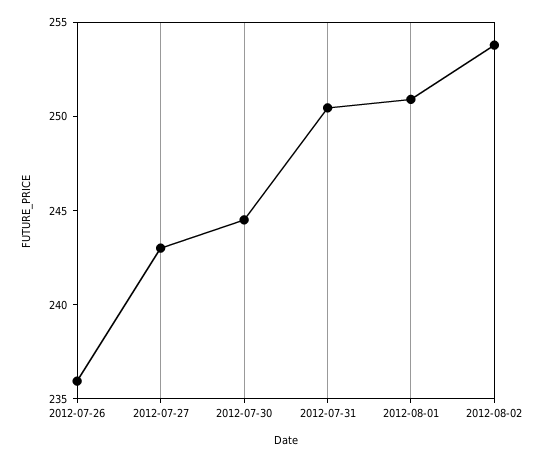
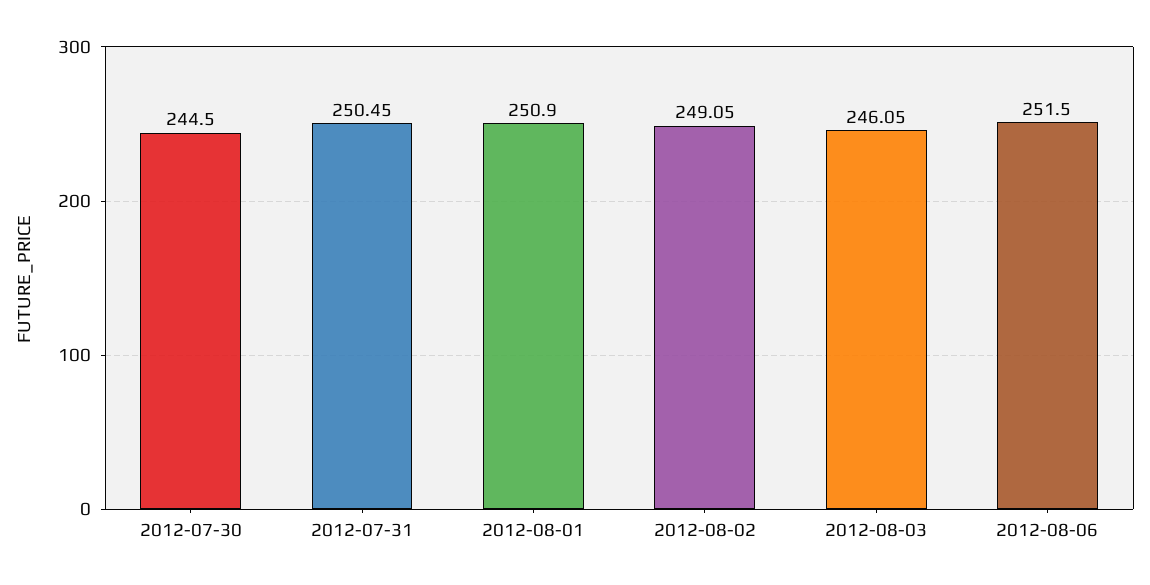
2012-07-26: 236 -> none
2012-07-27: 243 -> none
2012-08-02: 254 -> 249.05
2012-08-03: none -> 246.05
2012-08-06: none -> 251.5

